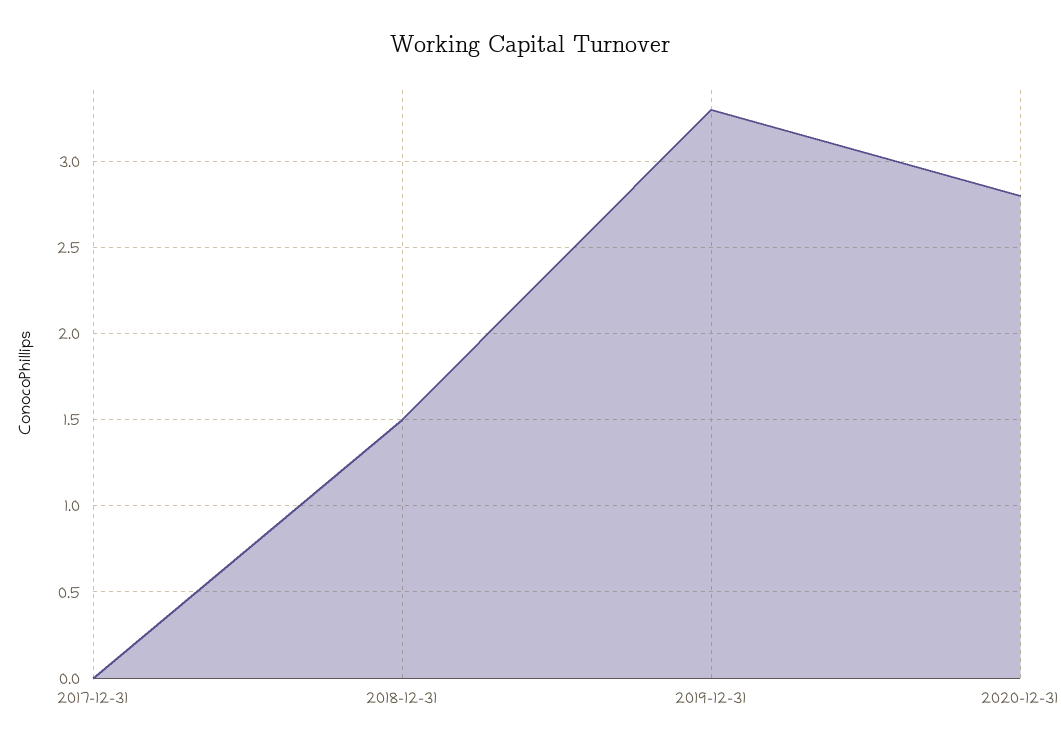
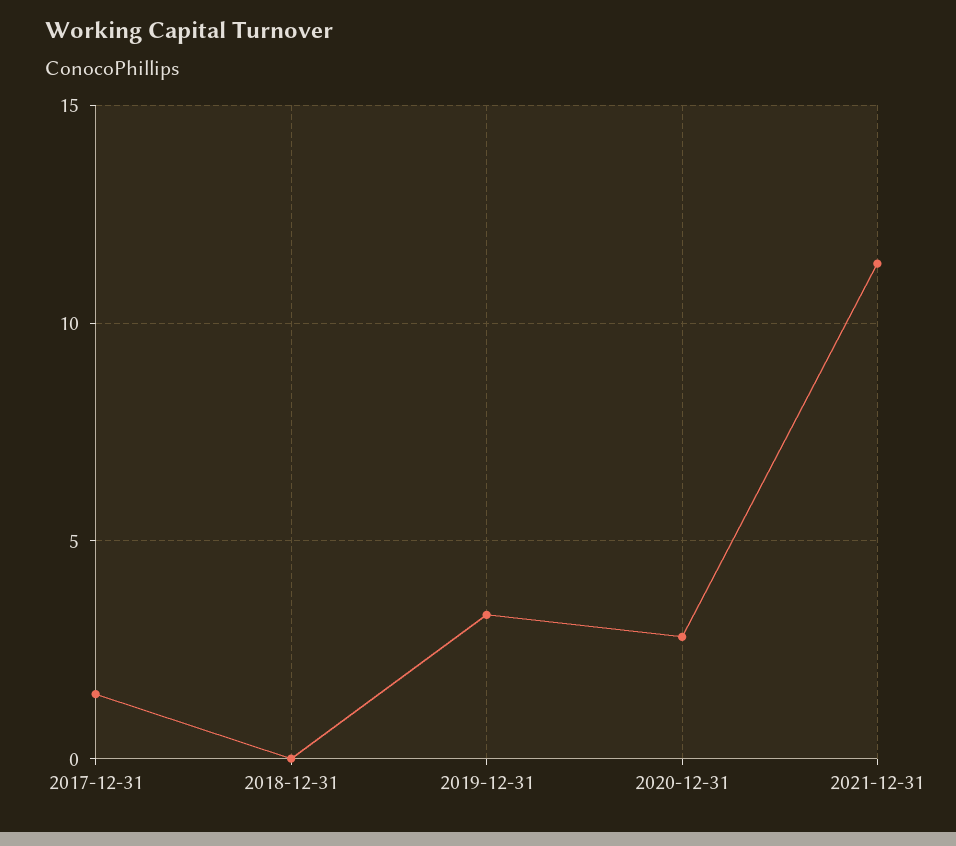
2017-12-31: 0 -> 1.5
2018-12-31: 1.5 -> 0
2021-12-31: none -> 11.5

